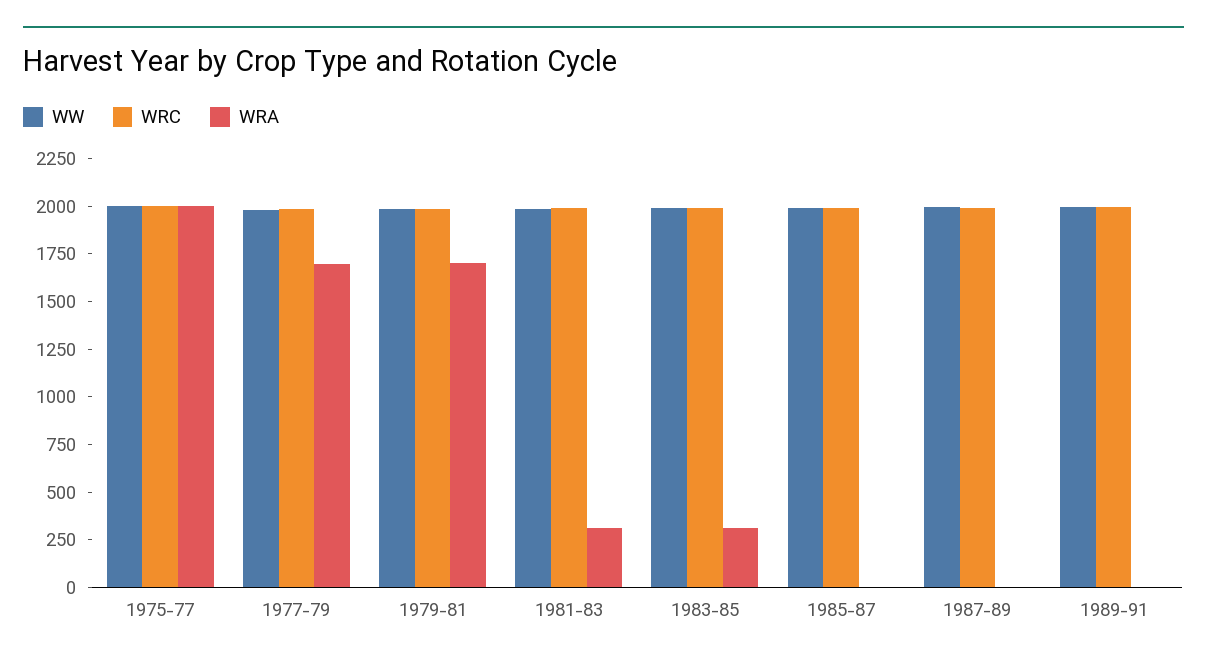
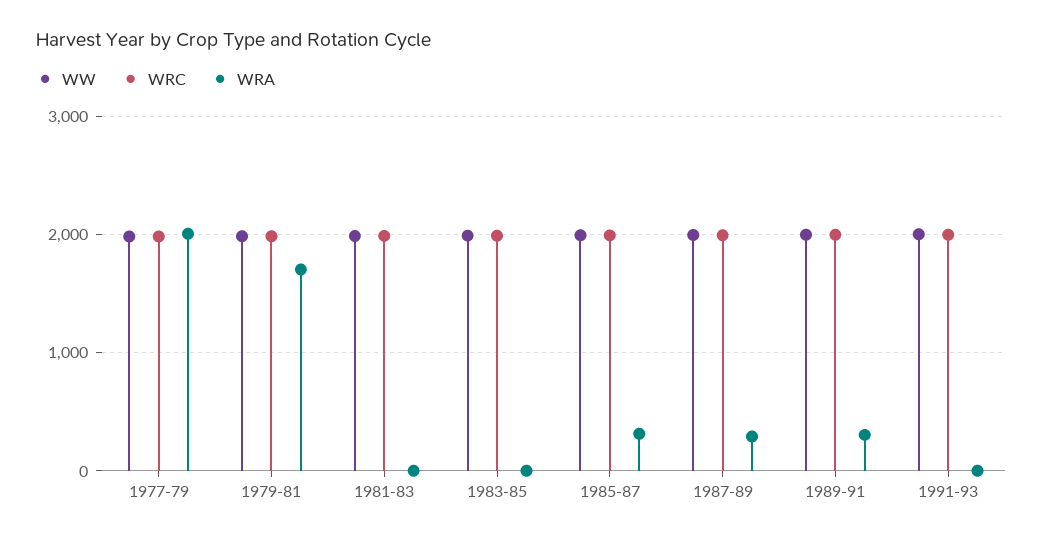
WW, 1975-77: 2000 -> none
WRC, 1975-77: 2000 -> none
WRA, 1975-77: 2000 -> none
WRA, 1977-79: 1700 -> 2000
WRA, 1981-83: 300 -> 0
WRA, 1983-85: 300 -> 0
WRA, 1985-87: 0 -> 300
WRA, 1987-89: 0 -> 300
WRA, 1989-91: 0 -> 300
WW, 1991-93: none -> 2000
WRC, 1991-93: none -> 2000
WRA, 1991-93: none -> 0

